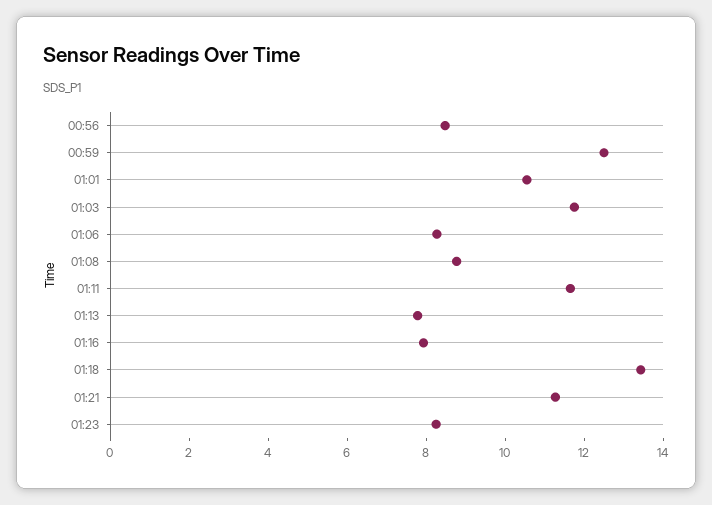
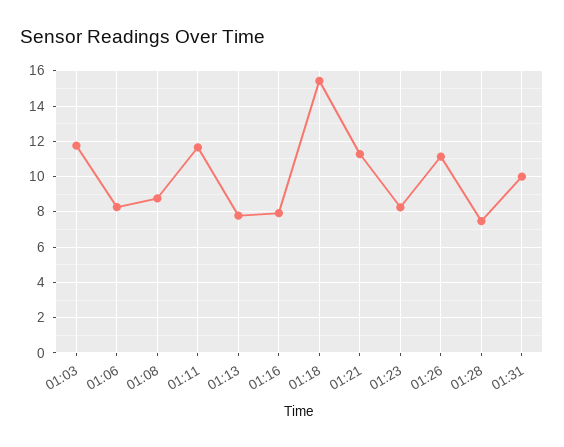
00:56: 8.5 -> none
00:59: 12.5 -> none
01:01: 10.5 -> none
01:18: 13.5 -> 15.5
01:26: none -> 11
01:28: none -> 7.5
01:31: none -> 10

